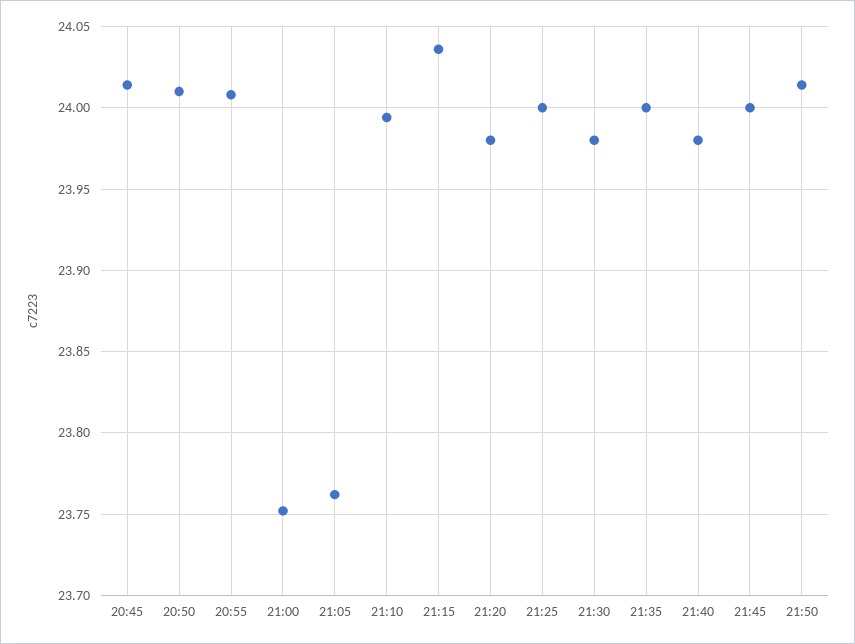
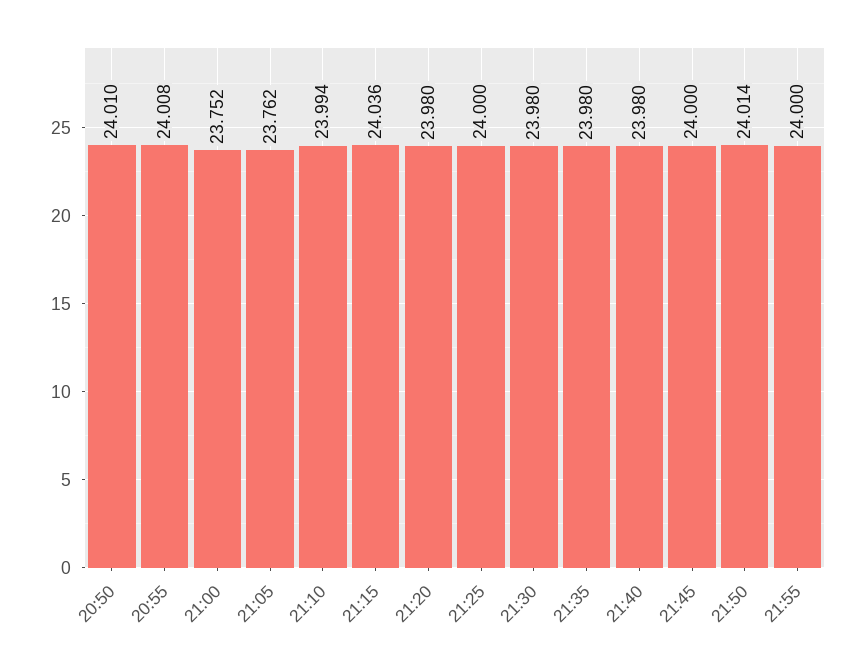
20:45: 24.015 -> none
21:35: 24 -> 23.98
21:55: none -> 24

